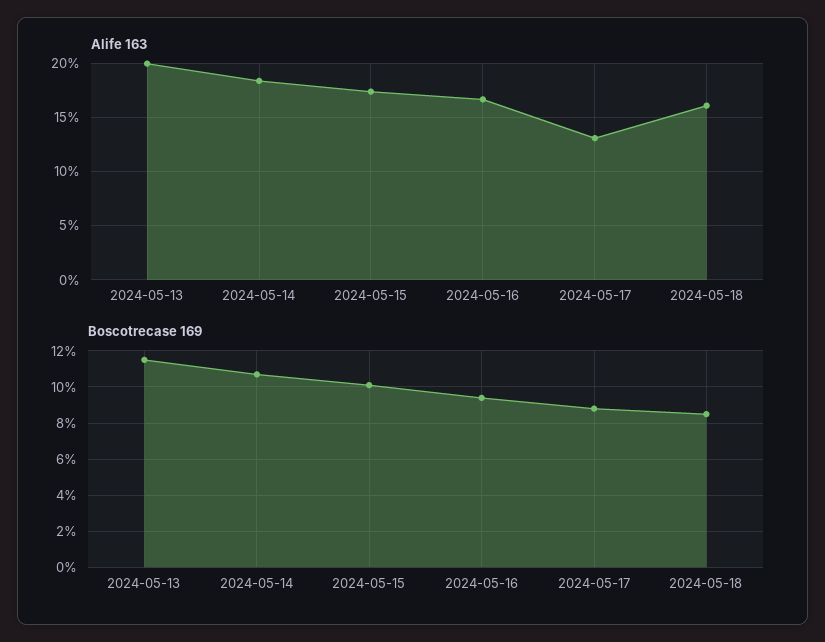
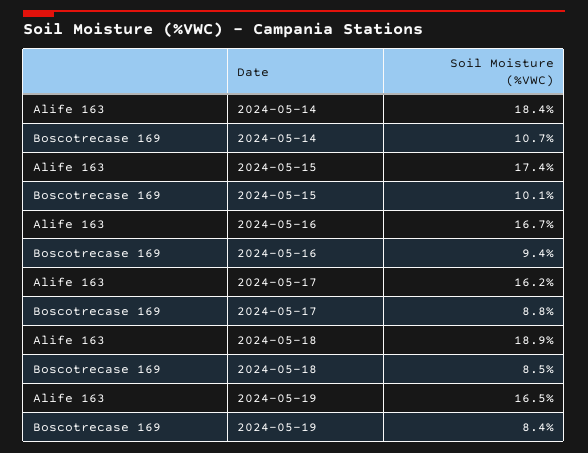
Alife 163, 2024-05-13: 20 -> none
Alife 163, 2024-05-17: 13 -> 16.2
Alife 163, 2024-05-18: 16 -> 18.9
Boscotrecase 169, 2024-05-13: 11.5 -> none
Alife 163, 2024-05-19: none -> 16.5
Boscotrecase 169, 2024-05-19: none -> 8.4

